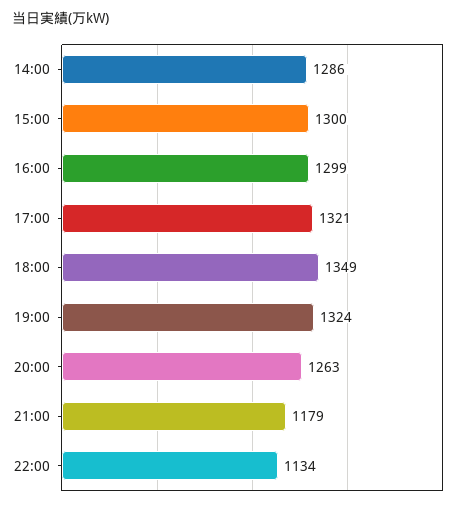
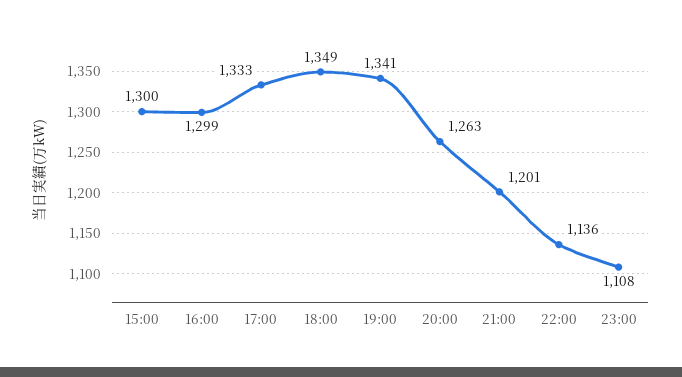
14:00: 1286 -> none
17:00: 1321 -> 1333
19:00: 1324 -> 1341
21:00: 1179 -> 1201
22:00: 1134 -> 1136
23:00: none -> 1108

